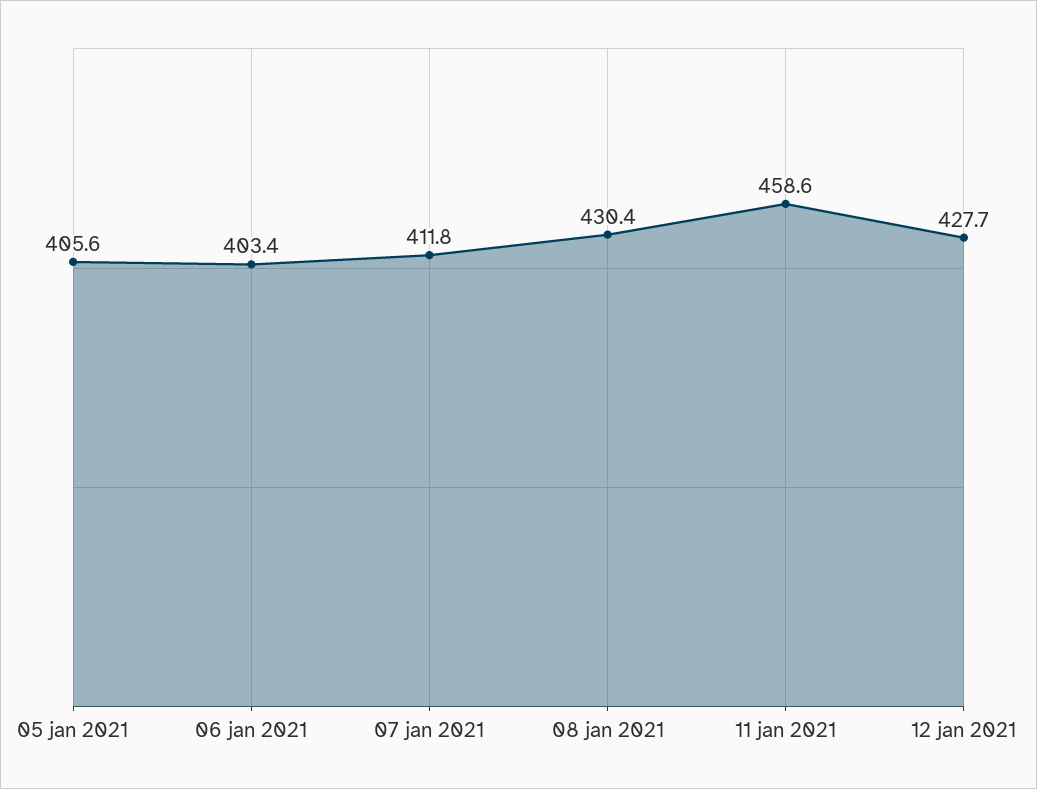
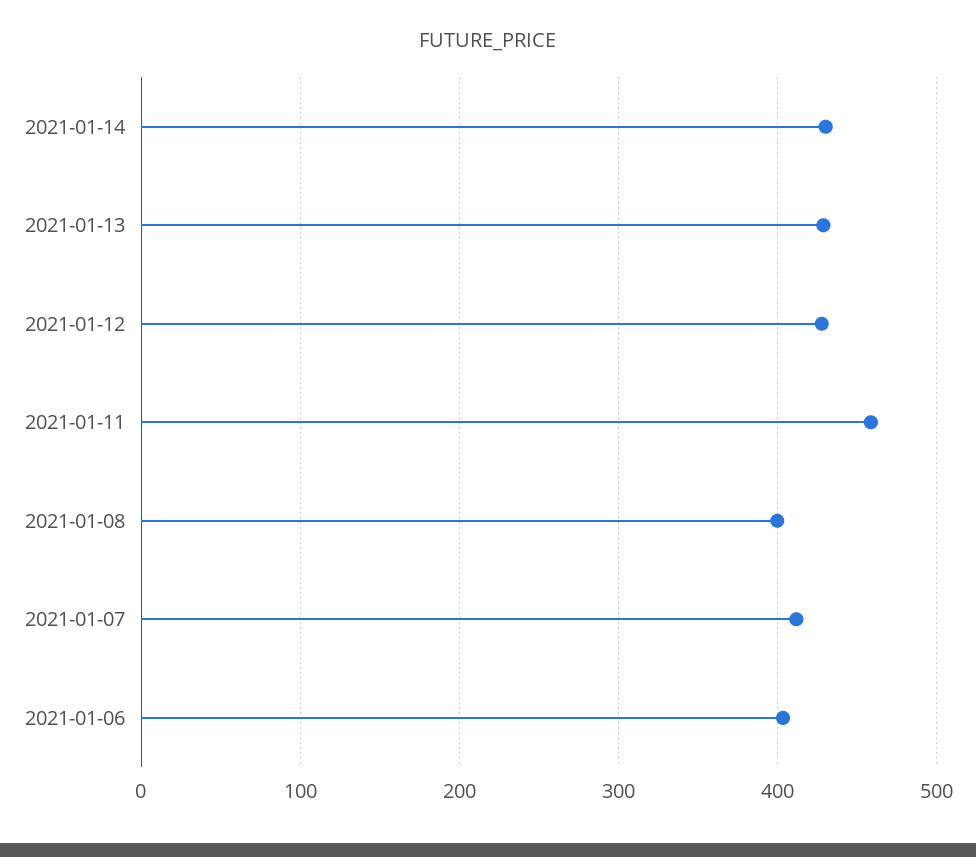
05 jan 2021: 405.6 -> none
08 jan 2021: 430.4 -> 400
2021-01-14: none -> 430
2021-01-13: none -> 430

